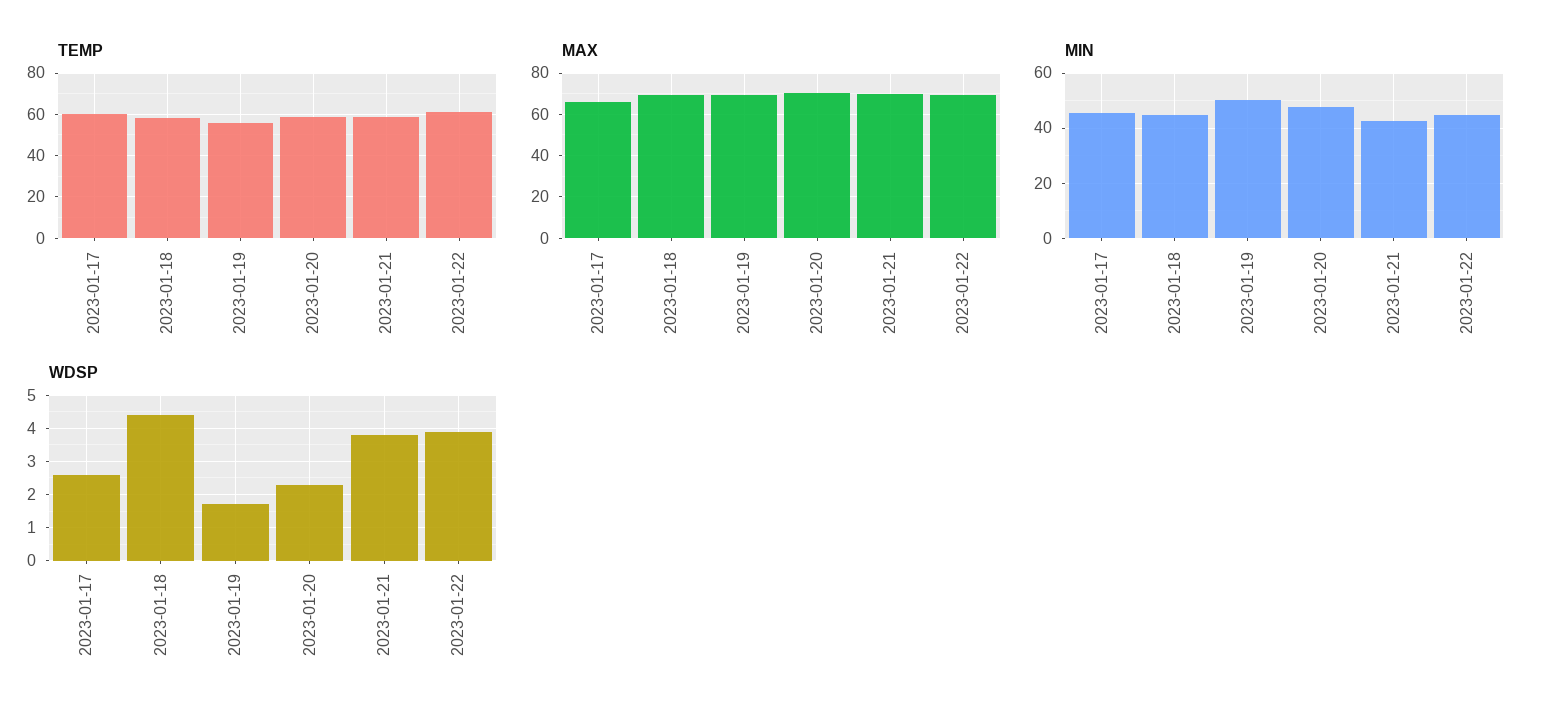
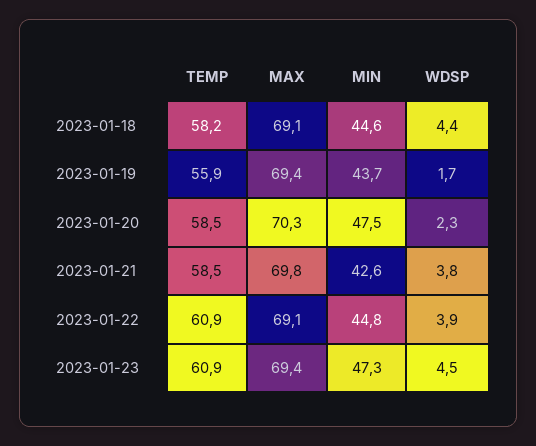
TEMP, 2023-01-17: 60 -> none
MAX, 2023-01-17: 65 -> none
MIN, 2023-01-17: 45 -> none
MIN, 2023-01-19: 50 -> 43.7
WDSP, 2023-01-17: 2.5 -> none
TEMP, 2023-01-23: none -> 60.9
MAX, 2023-01-23: none -> 69.4
MIN, 2023-01-23: none -> 47.3
WDSP, 2023-01-23: none -> 4.5

